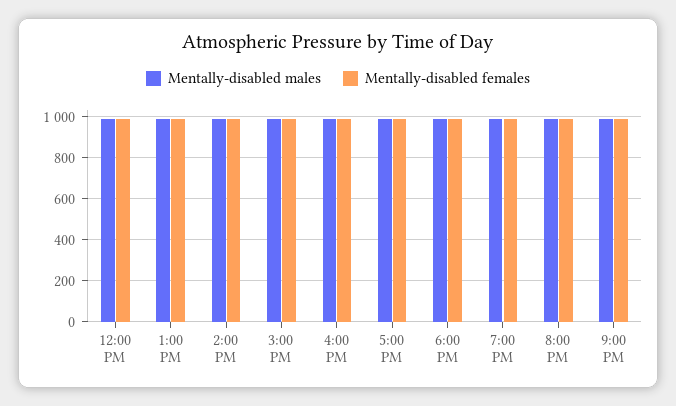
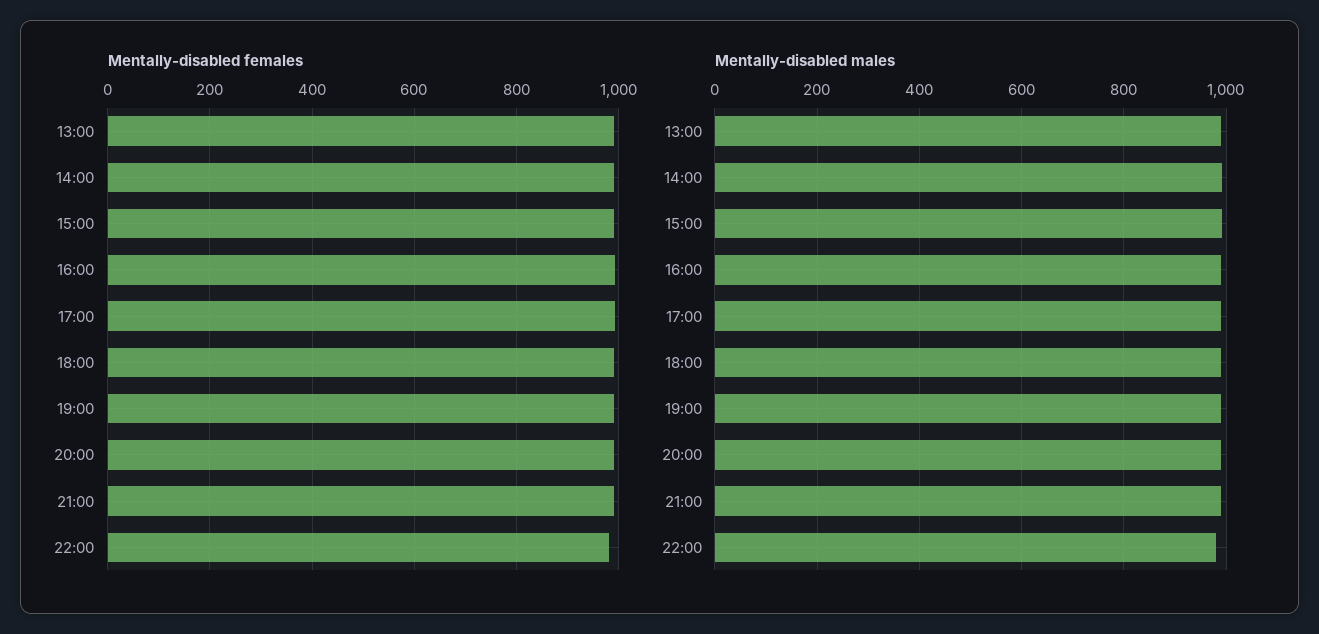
Mentally-disabled males, 12:00 PM: 1000 -> none
Mentally-disabled females, 12:00 PM: 1000 -> none
Mentally-disabled females, 22:00: none -> 980
Mentally-disabled males, 22:00: none -> 980

